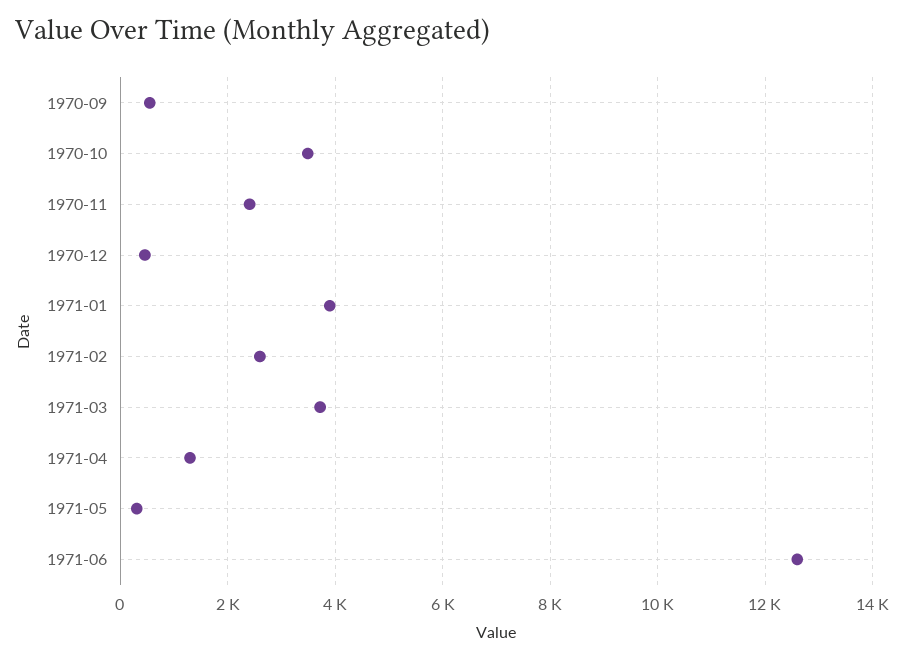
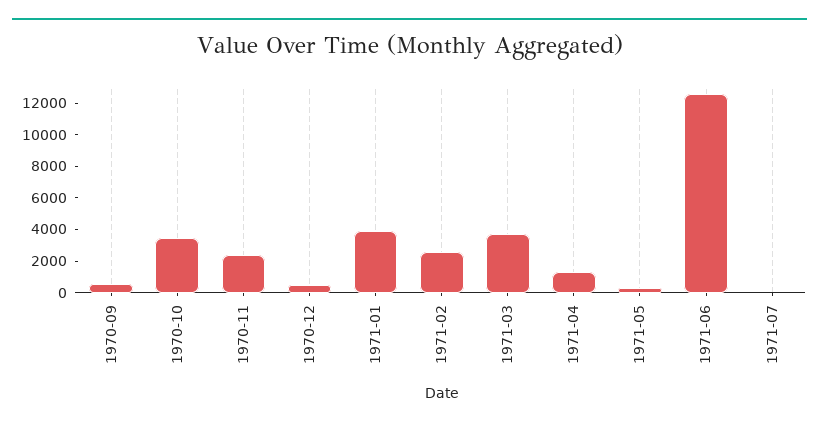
1971-07: none -> 0

